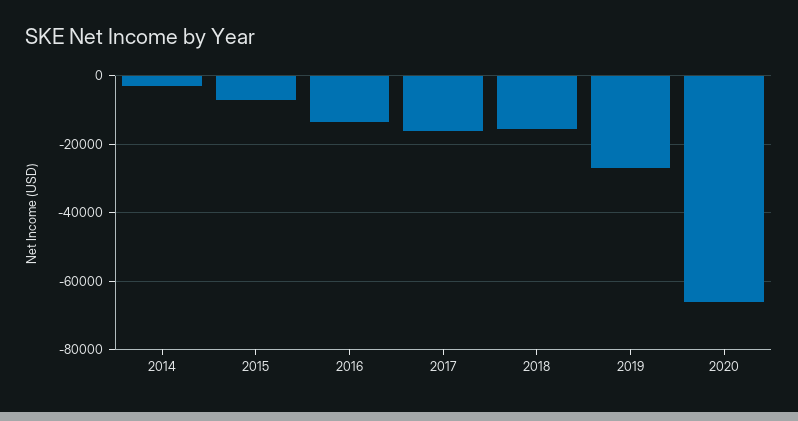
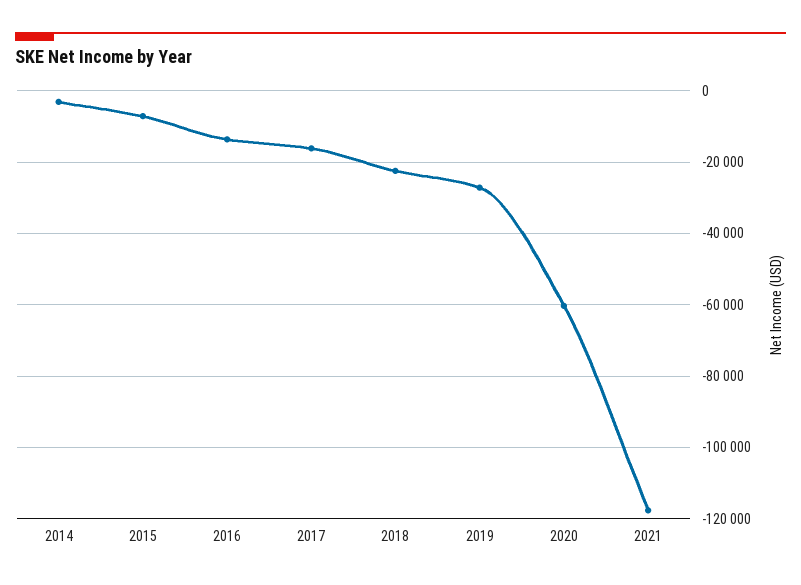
2018: -16000 -> -22000
2020: -66000 -> -60000
2021: none -> -118000

